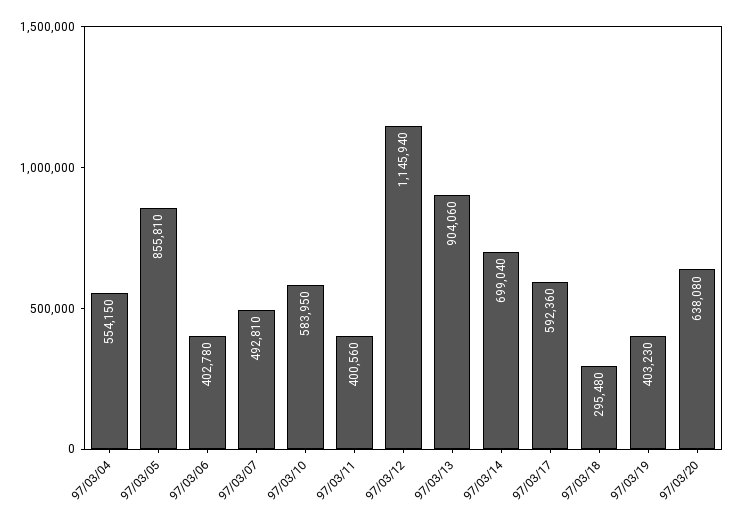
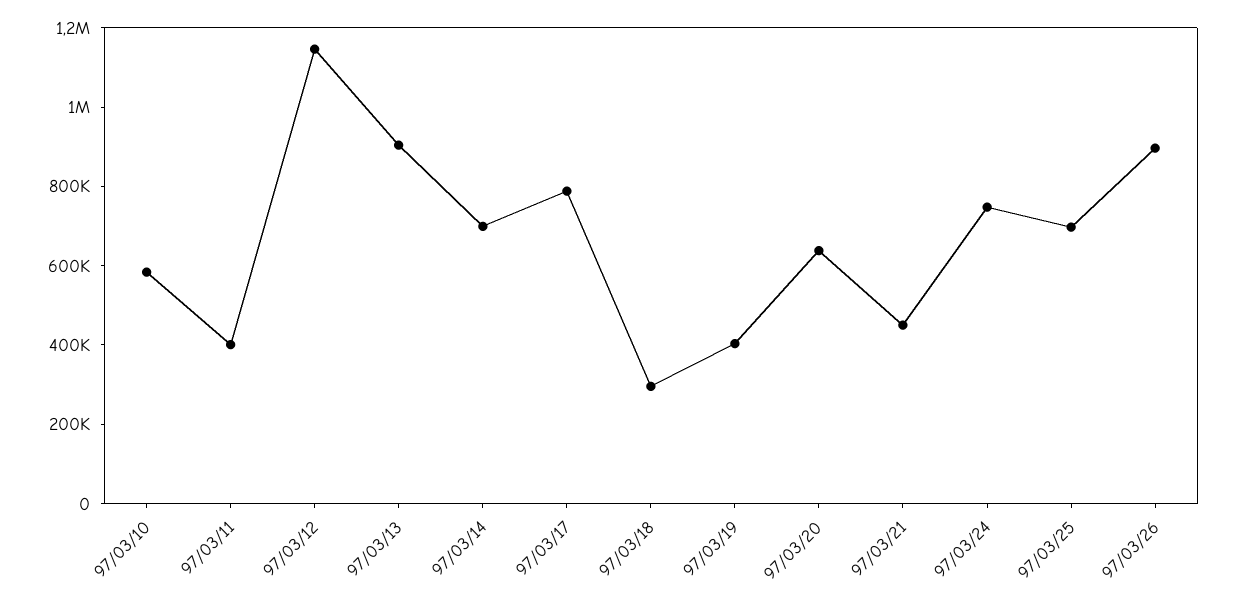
97/03/04: 554150 -> none
97/03/05: 855810 -> none
97/03/06: 402780 -> none
97/03/07: 492810 -> none
97/03/17: 592360 -> 800000
97/03/21: none -> 450000
97/03/24: none -> 750000
97/03/25: none -> 700000
97/03/26: none -> 900000

